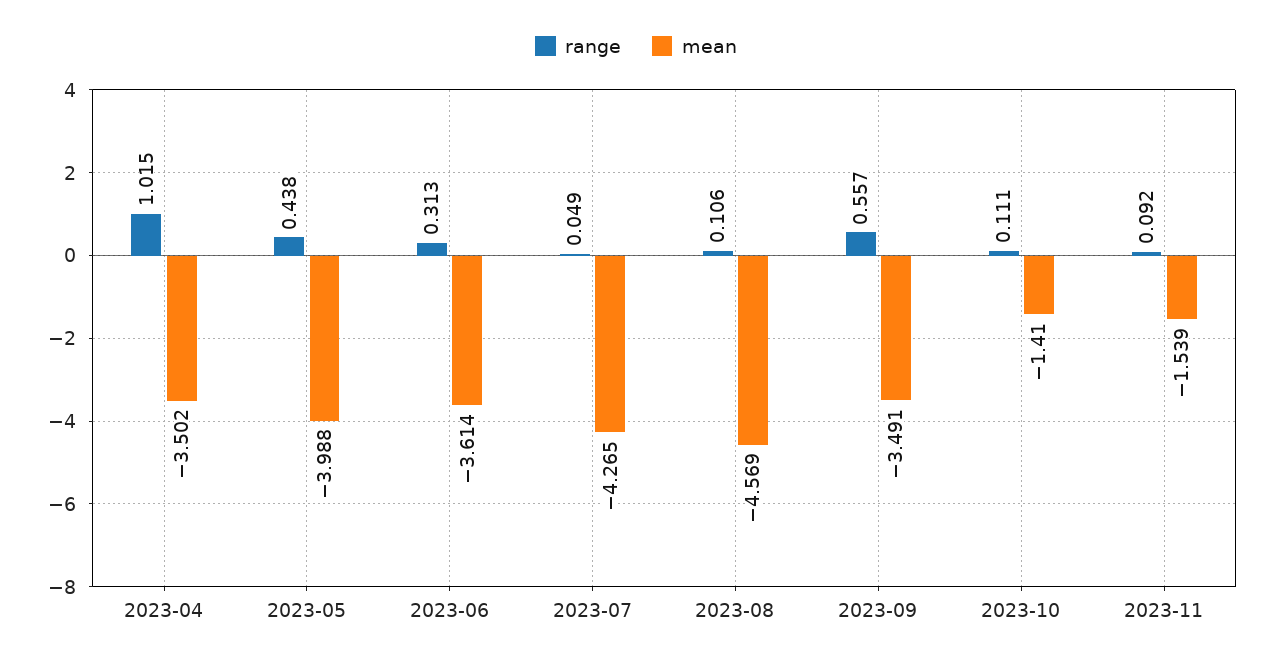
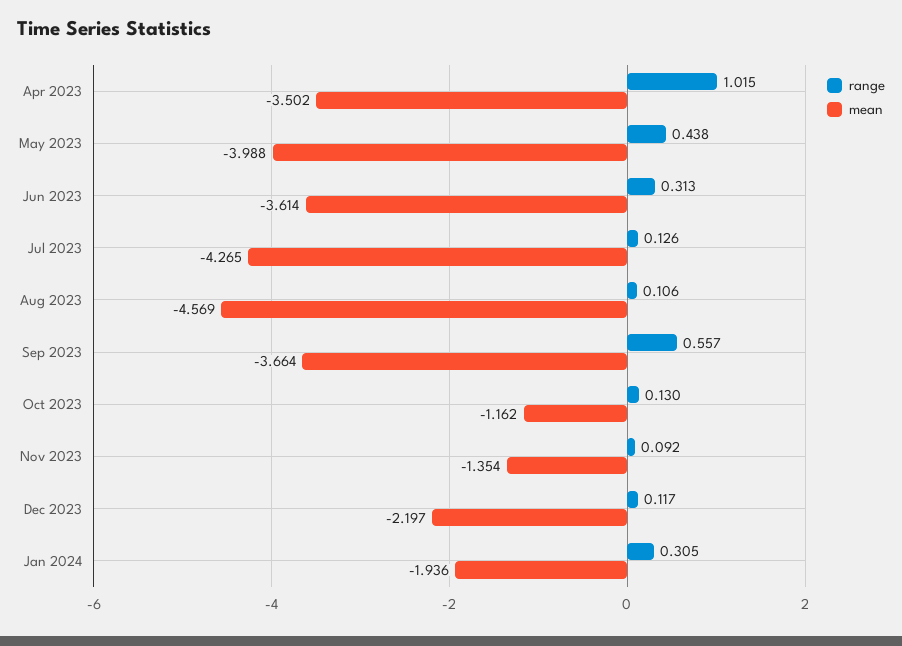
range, 2023-07: 0.049 -> 0.126
mean, 2023-09: -3.491 -> -3.664
range, 2023-10: 0.111 -> 0.13
mean, 2023-10: -1.41 -> -1.162
mean, 2023-11: -1.539 -> -1.354
range, Dec 2023: none -> 0.117
mean, Dec 2023: none -> -2.197
range, Jan 2024: none -> 0.305
mean, Jan 2024: none -> -1.936

